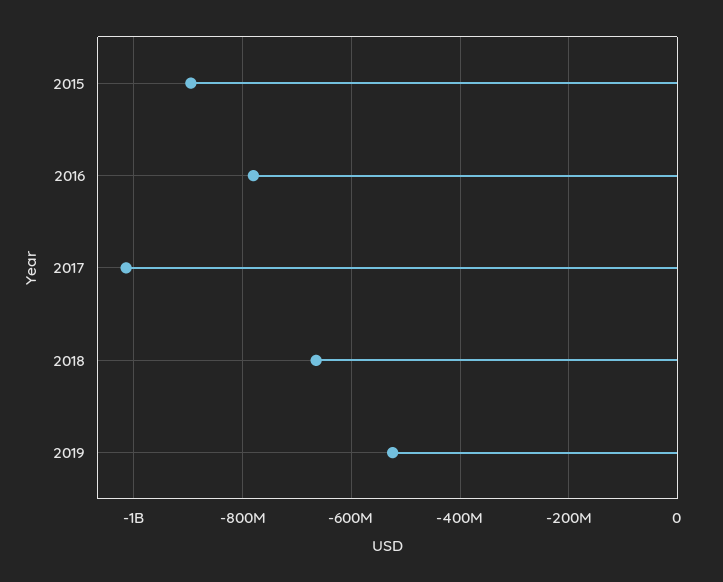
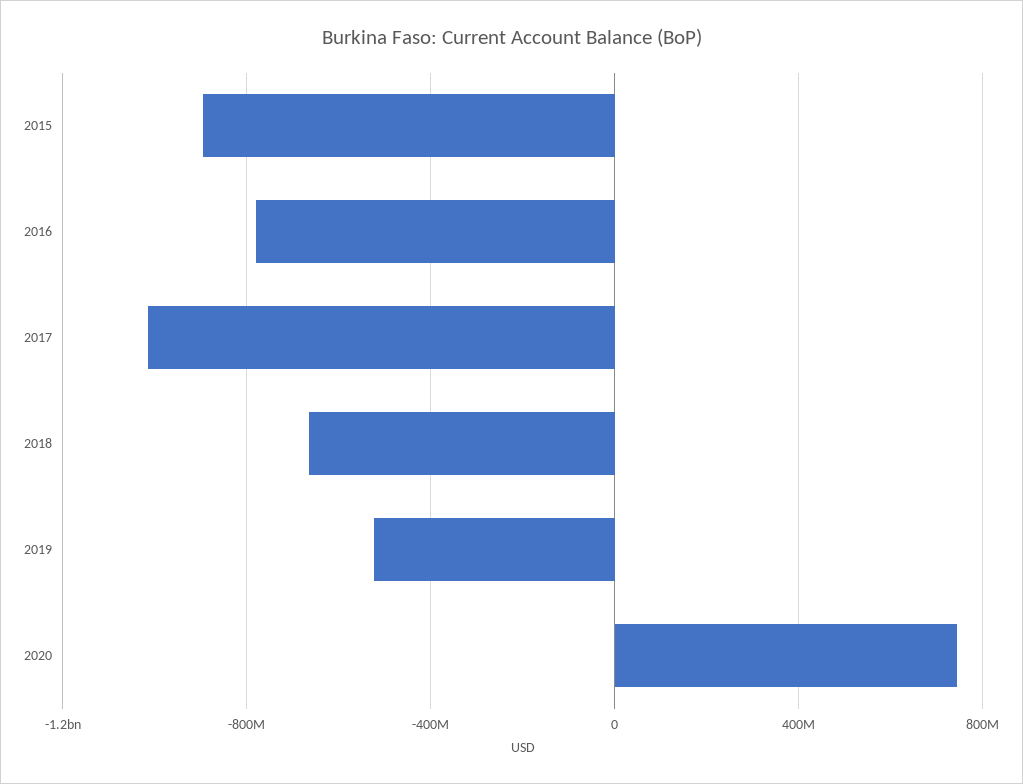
2020: none -> 750000000

